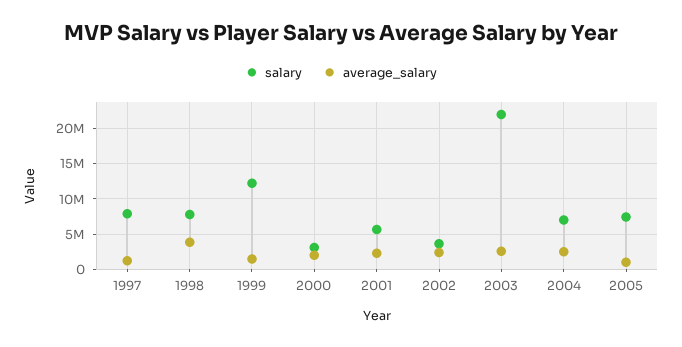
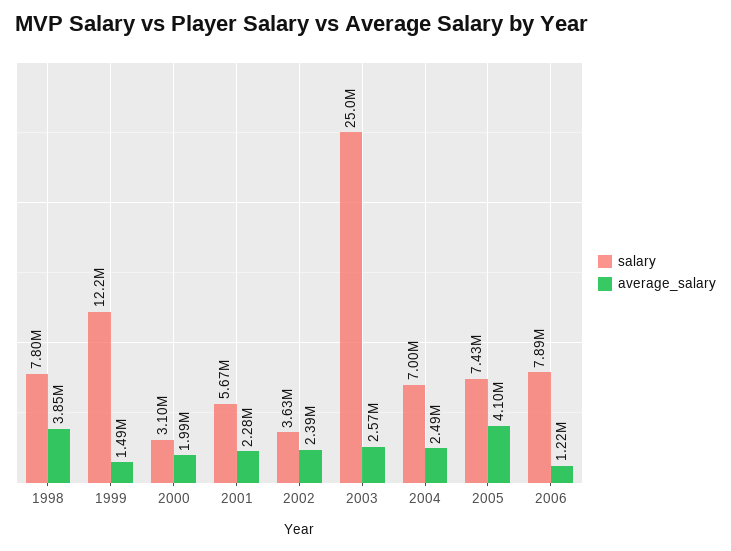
salary, 1997: 8000000 -> none
average_salary, 1997: 1000000 -> none
salary, 2003: 22000000 -> 25000000
average_salary, 2005: 1000000 -> 4100000
salary, 2006: none -> 7890000
average_salary, 2006: none -> 1220000

